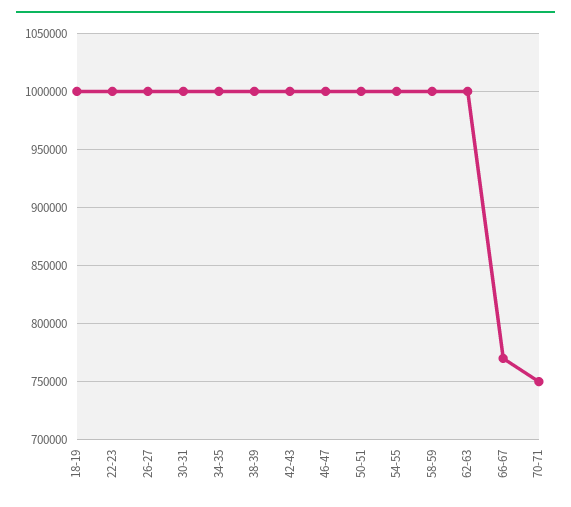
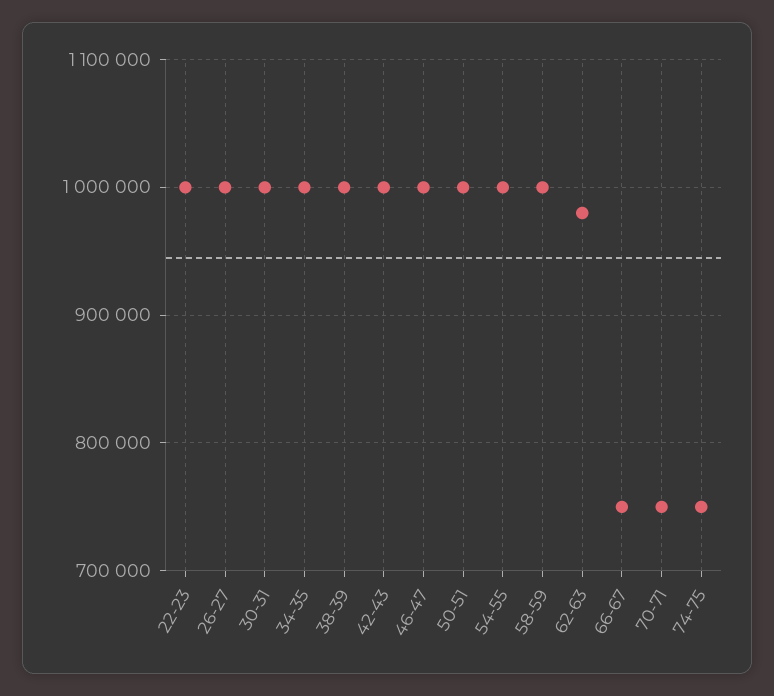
18-19: 1000000 -> none
62-63: 1000000 -> 980000
66-67: 770000 -> 750000
74-75: none -> 750000

